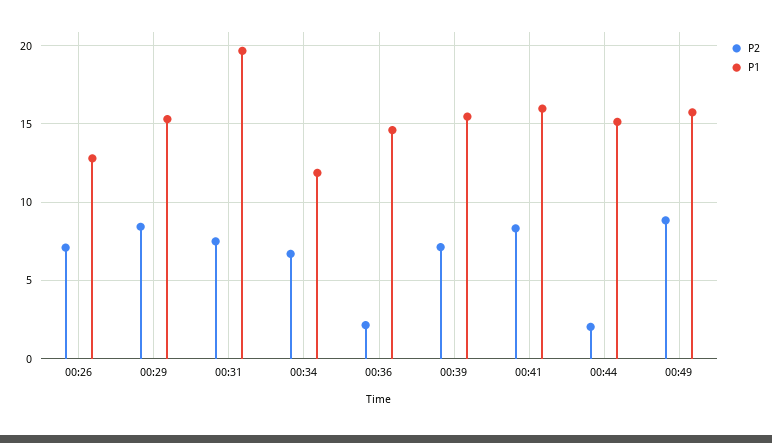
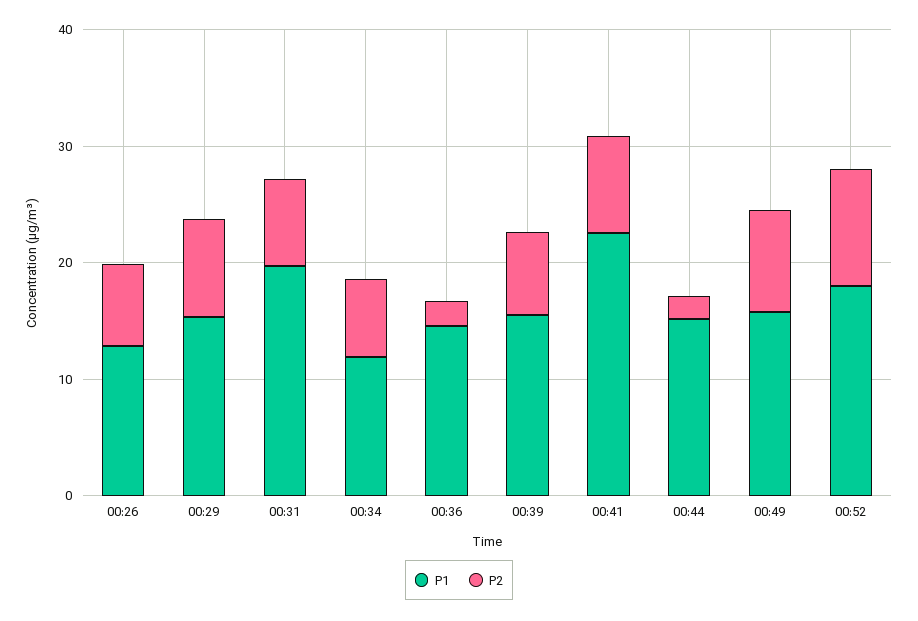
P1, 00:41: 16 -> 22
P1, 00:52: none -> 18
P2, 00:52: none -> 10

